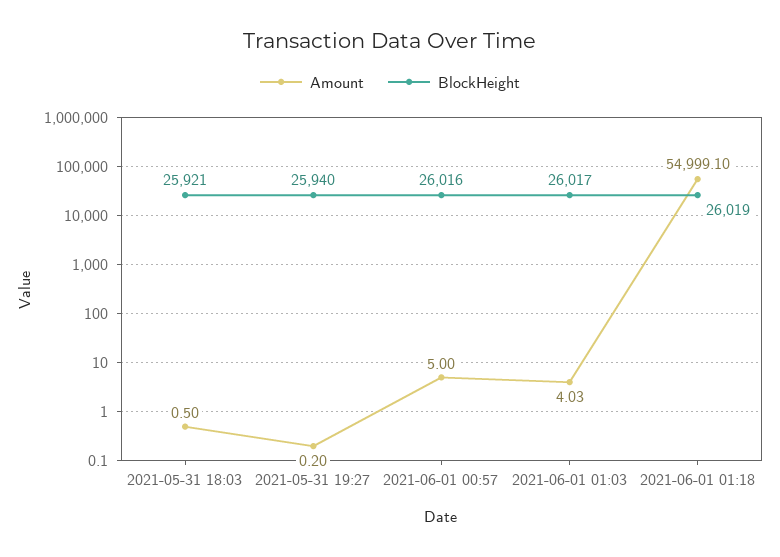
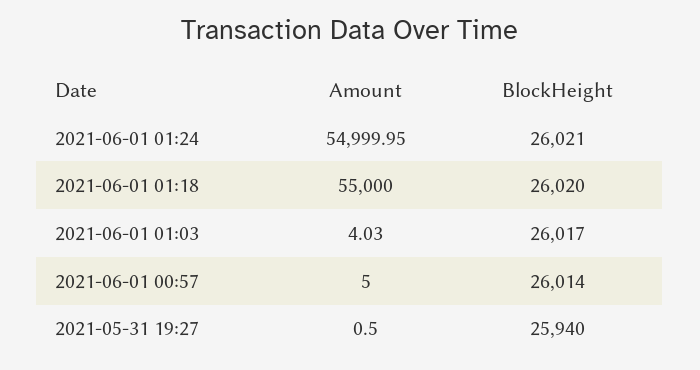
Amount, 2021-05-31 18:03: 0.5 -> none
BlockHeight, 2021-05-31 18:03: 25921 -> none
Amount, 2021-05-31 19:27: 0.2 -> 0.5
BlockHeight, 2021-06-01 00:57: 26016 -> 26014
Amount, 2021-06-01 01:18: 54999.1 -> 55000
BlockHeight, 2021-06-01 01:18: 26019 -> 26020
Amount, 2021-06-01 01:24: none -> 54999.95
BlockHeight, 2021-06-01 01:24: none -> 26021

